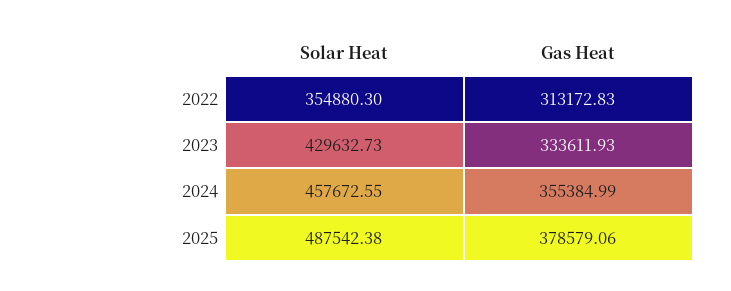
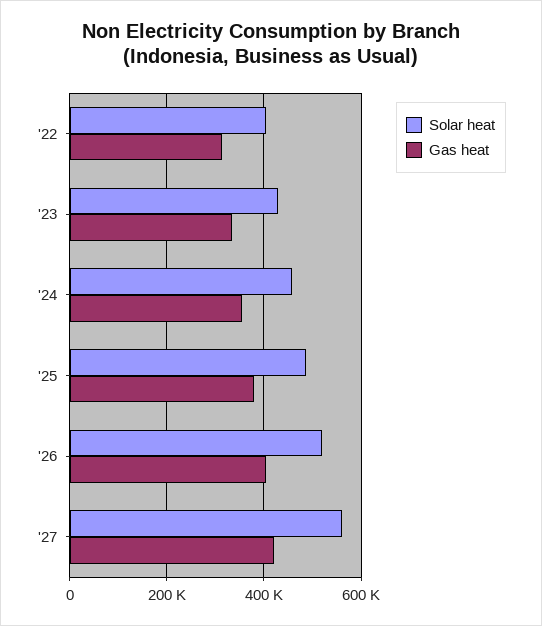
Solar Heat, 2022: 354880.3 -> 400000
Solar Heat, '26: none -> 520000
Gas Heat, '26: none -> 400000
Solar Heat, '27: none -> 560000
Gas Heat, '27: none -> 420000

